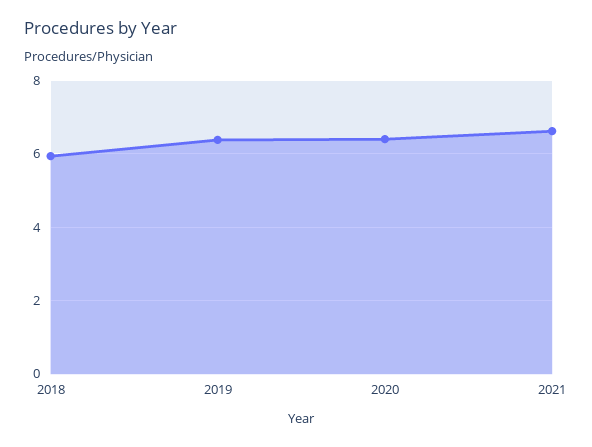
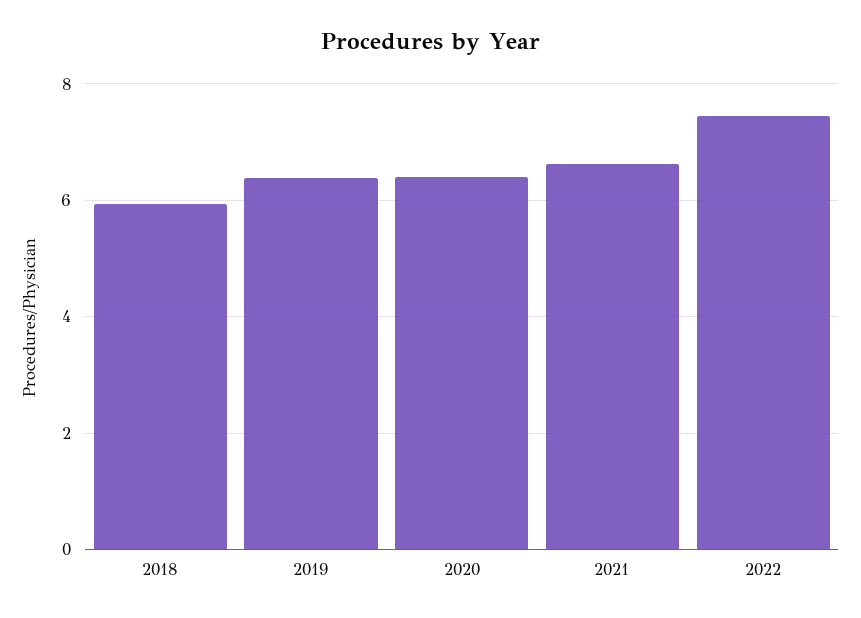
2022: none -> 7.4

